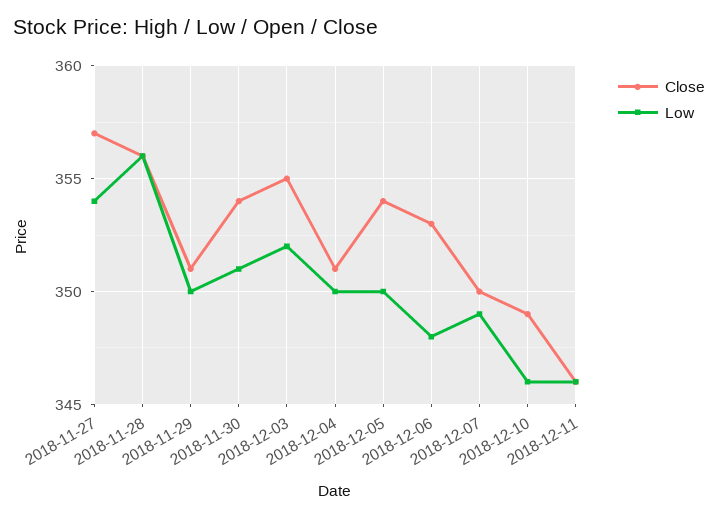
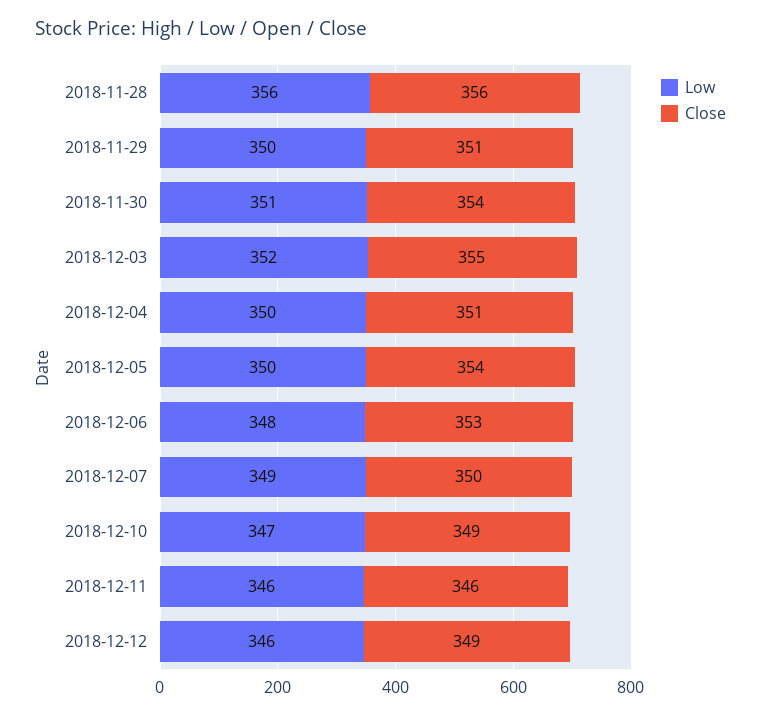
Close, 2018-11-27: 357 -> none
Low, 2018-11-27: 354 -> none
Low, 2018-12-10: 346 -> 347
Low, 2018-12-12: none -> 346
Close, 2018-12-12: none -> 349

